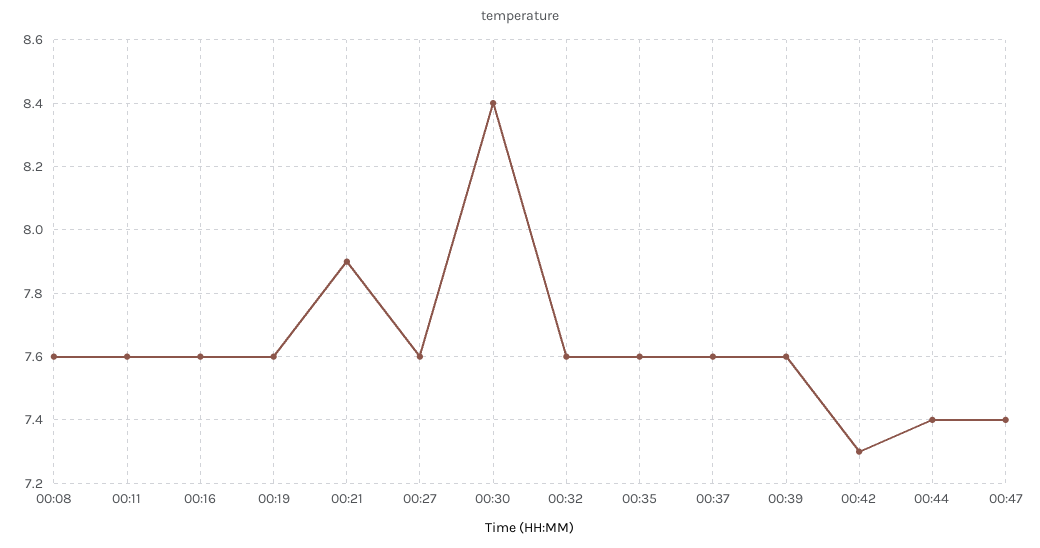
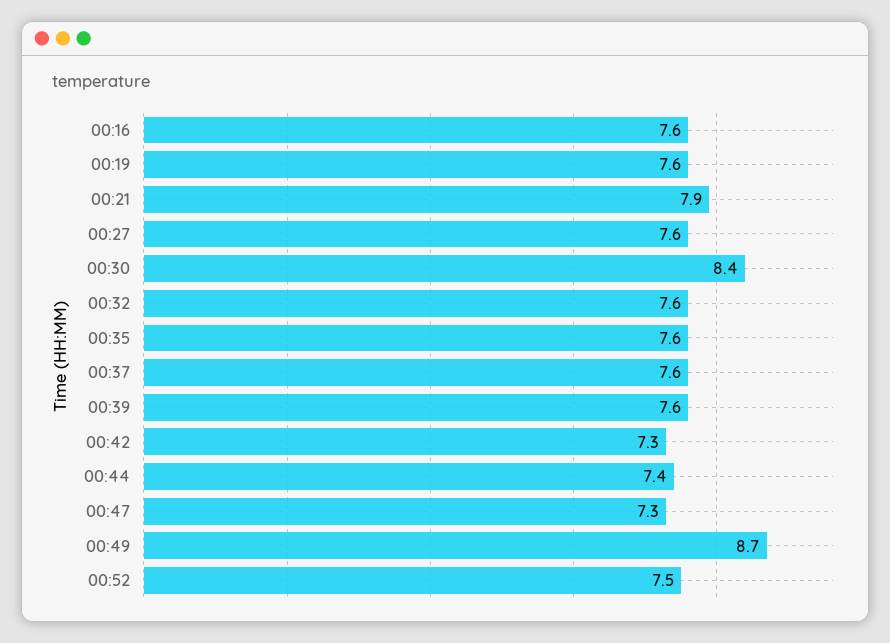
00:08: 7.6 -> none
00:11: 7.6 -> none
00:47: 7.4 -> 7.3
00:49: none -> 8.7
00:52: none -> 7.5

